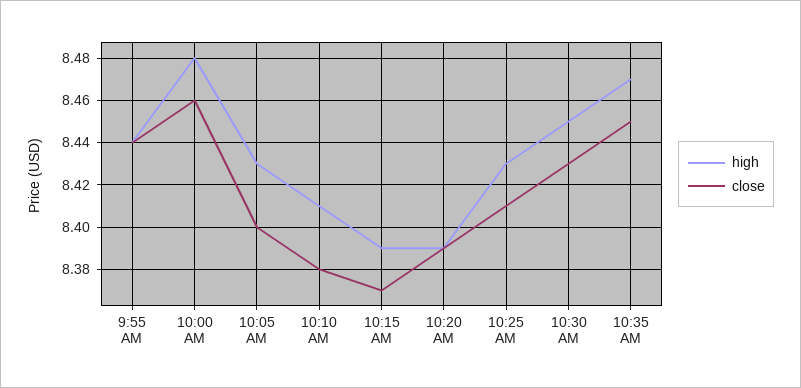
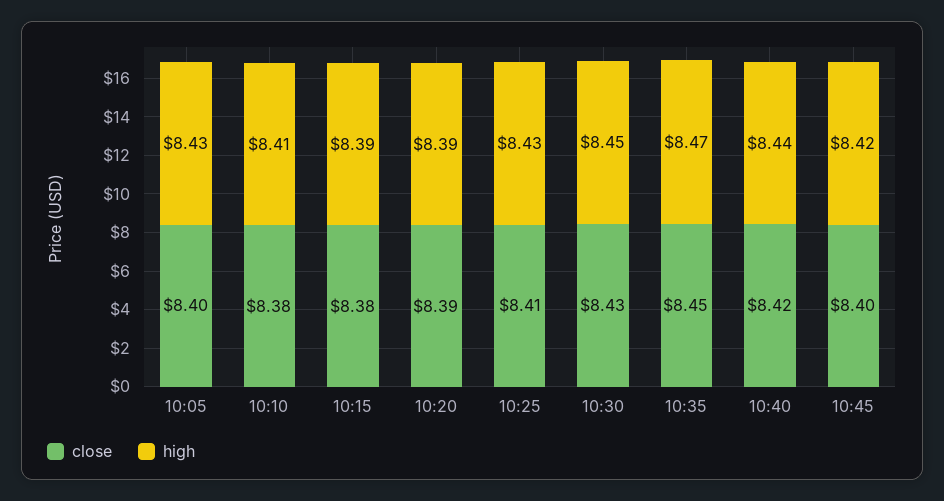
high, 9:55 AM: 8.44 -> none
close, 9:55 AM: 8.44 -> none
high, 10:00 AM: 8.48 -> none
close, 10:00 AM: 8.46 -> none
close, 10:15 AM: 8.37 -> 8.38
close, 10:40: none -> 8.42
high, 10:40: none -> 8.44
close, 10:45: none -> 8.4
high, 10:45: none -> 8.42

